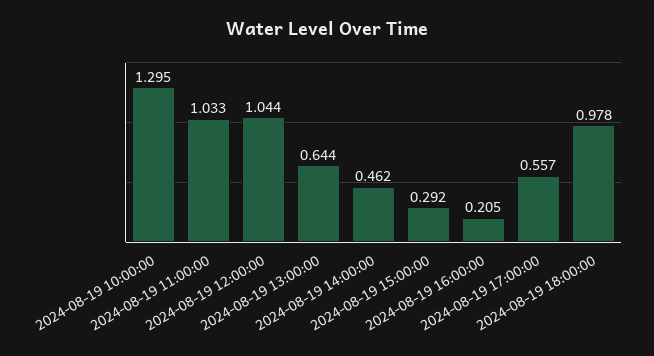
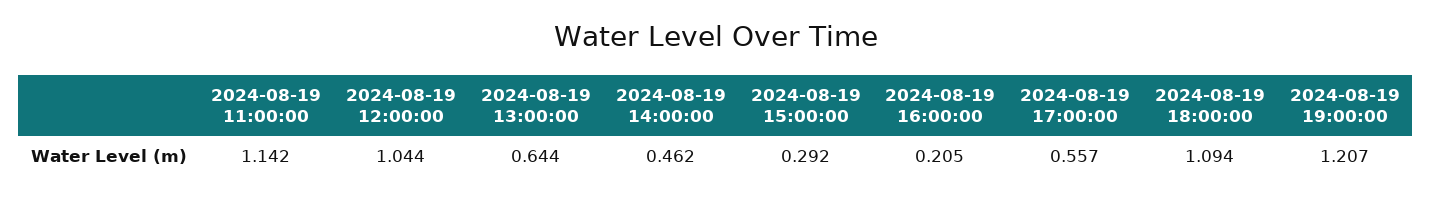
2024-08-19 10:00:00: 1.295 -> none
2024-08-19 11:00:00: 1.033 -> 1.142
2024-08-19 18:00:00: 0.978 -> 1.094
2024-08-19 19:00:00: none -> 1.207

